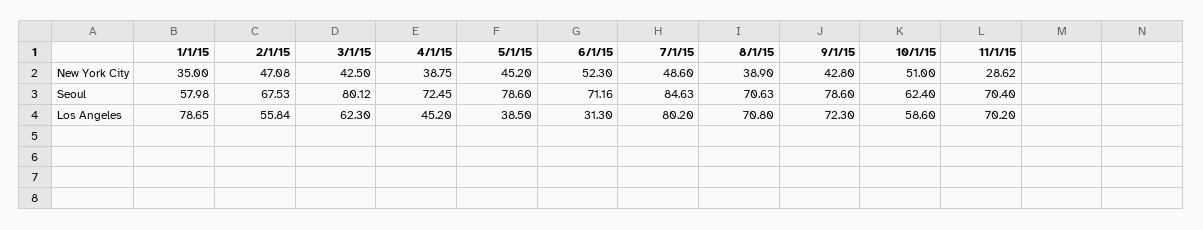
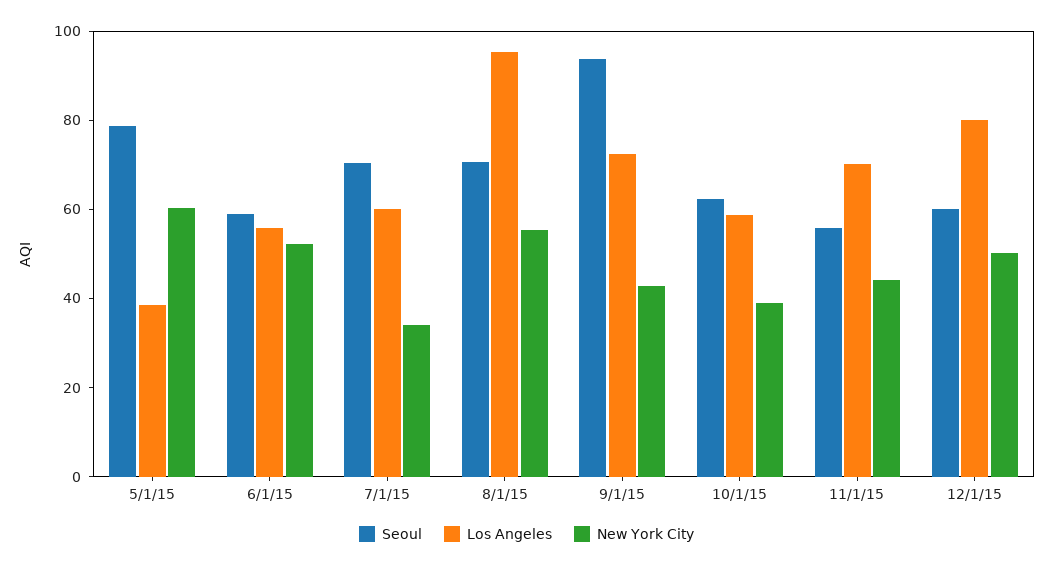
New York City, 1/1/15: 35 -> none
New York City, 2/1/15: 47.08 -> none
New York City, 3/1/15: 42.5 -> none
New York City, 4/1/15: 38.75 -> none
New York City, 5/1/15: 45.2 -> 60
New York City, 7/1/15: 48.6 -> 35
New York City, 8/1/15: 38.9 -> 55
New York City, 10/1/15: 51 -> 40
New York City, 11/1/15: 28.62 -> 45
Seoul, 1/1/15: 57.98 -> none
Seoul, 2/1/15: 67.53 -> none
Seoul, 3/1/15: 80.12 -> none
Seoul, 4/1/15: 72.45 -> none
Seoul, 6/1/15: 71.16 -> 60
Seoul, 7/1/15: 84.63 -> 70
Seoul, 9/1/15: 78.6 -> 95
Seoul, 11/1/15: 70.4 -> 55
Los Angeles, 1/1/15: 78.65 -> none
Los Angeles, 2/1/15: 55.84 -> none
Los Angeles, 3/1/15: 62.3 -> none
Los Angeles, 4/1/15: 45.2 -> none
Los Angeles, 6/1/15: 31.3 -> 55
Los Angeles, 7/1/15: 80.2 -> 60
Los Angeles, 8/1/15: 70.8 -> 95
Seoul, 12/1/15: none -> 60
Los Angeles, 12/1/15: none -> 80
New York City, 12/1/15: none -> 50

